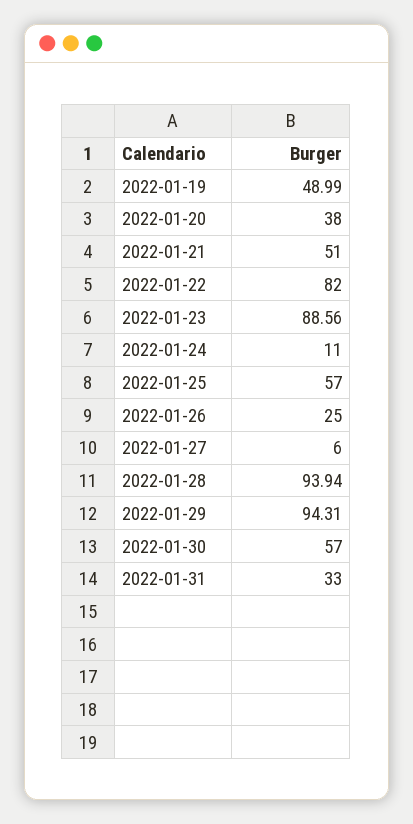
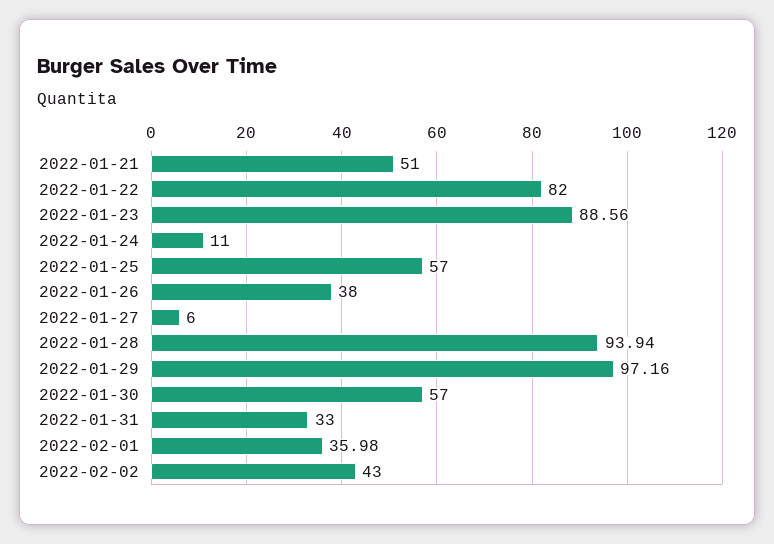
2022-01-19: 48.99 -> none
2022-01-20: 38 -> none
2022-01-26: 25 -> 38
2022-01-29: 94.31 -> 97.16
2022-02-01: none -> 35.98
2022-02-02: none -> 43

